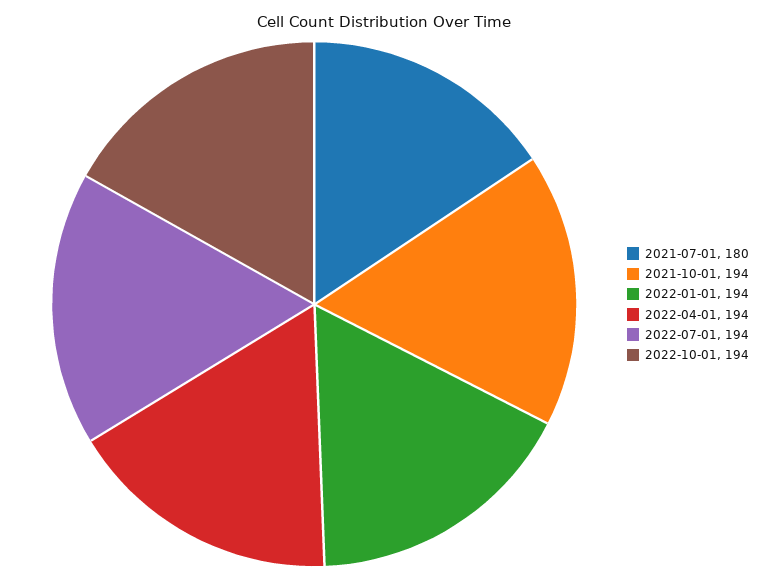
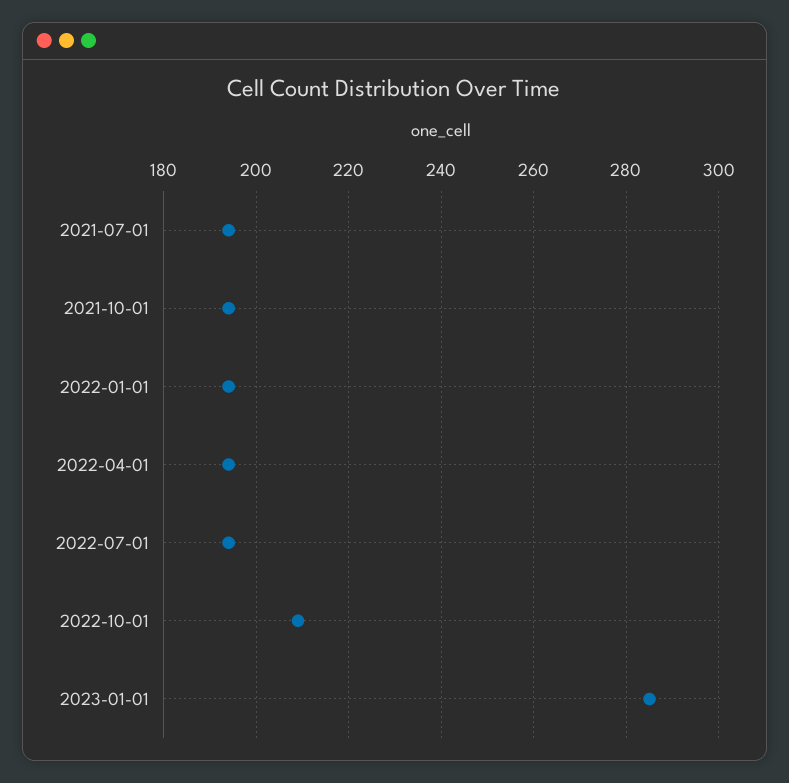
2021-07-01: 180 -> 195
2022-10-01: 194 -> 210
2023-01-01: none -> 285

